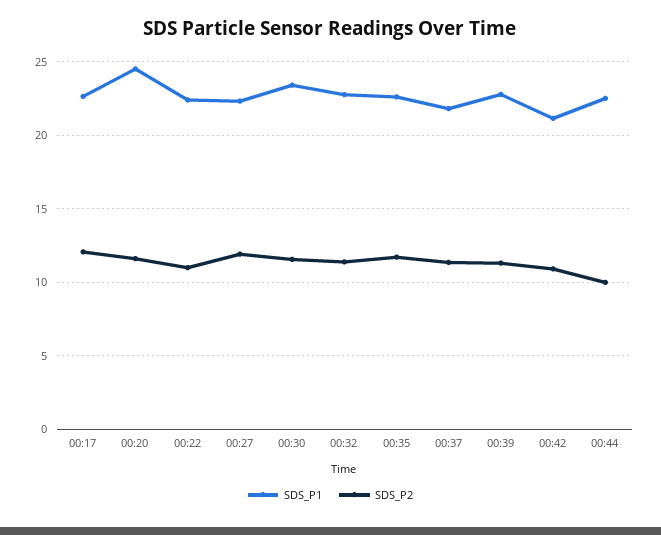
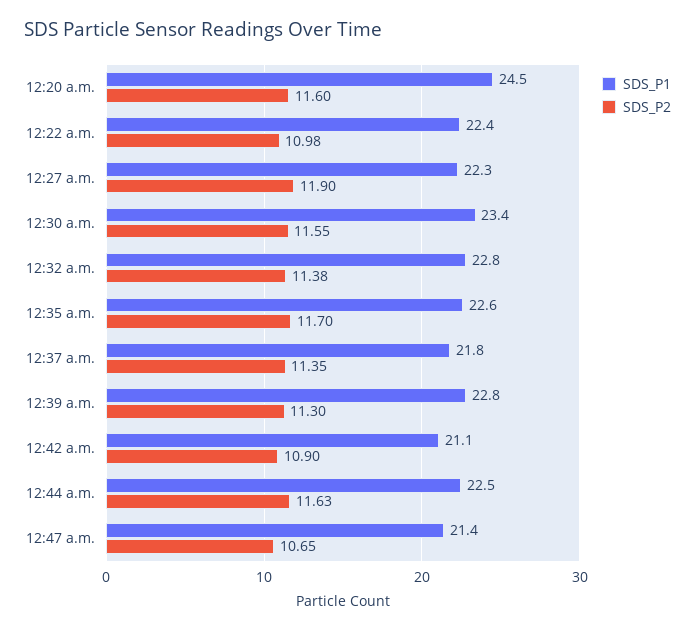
SDS_P1, 00:17: 22.5 -> none
SDS_P2, 00:17: 12 -> none
SDS_P2, 00:44: 10 -> 11.63
SDS_P1, 12:47 a.m.: none -> 21.4
SDS_P2, 12:47 a.m.: none -> 10.65

